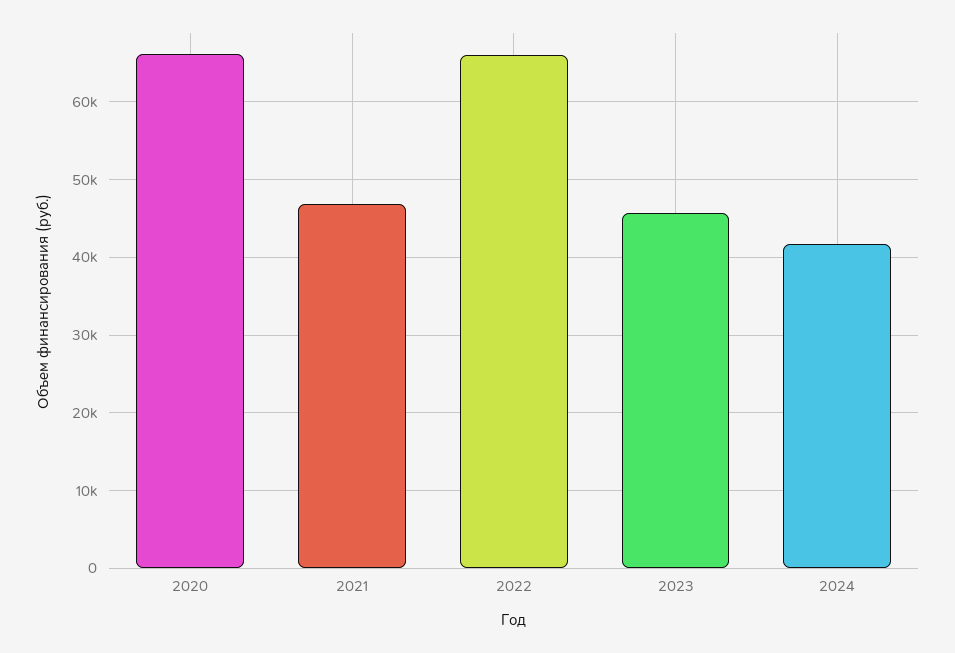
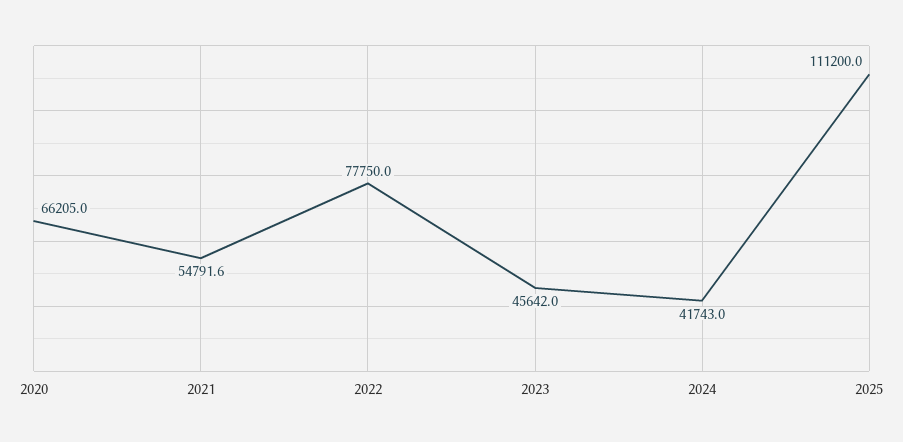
2021: 47000 -> 54791.6
2022: 66000 -> 77750
2025: none -> 111200

